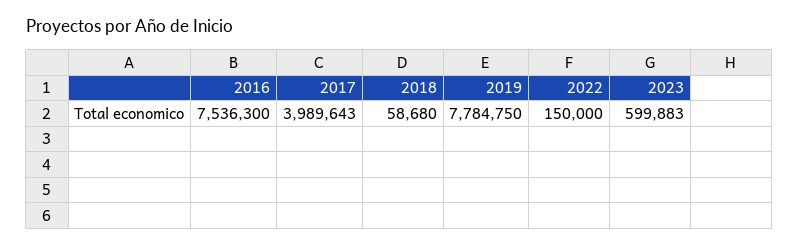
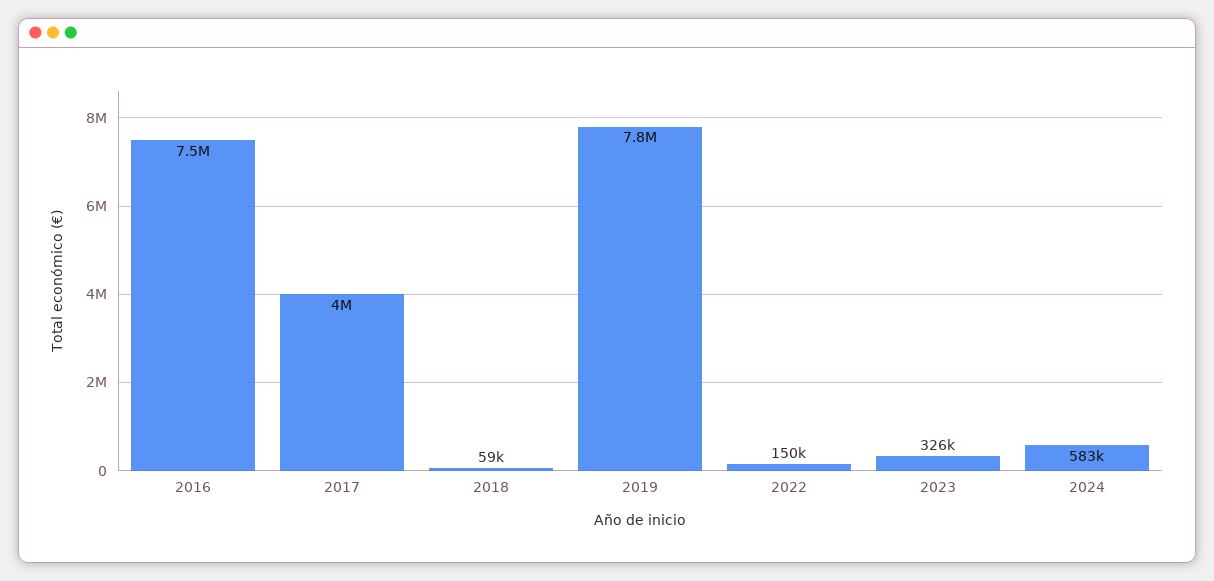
2023: 599883 -> 326000
2024: none -> 583000

